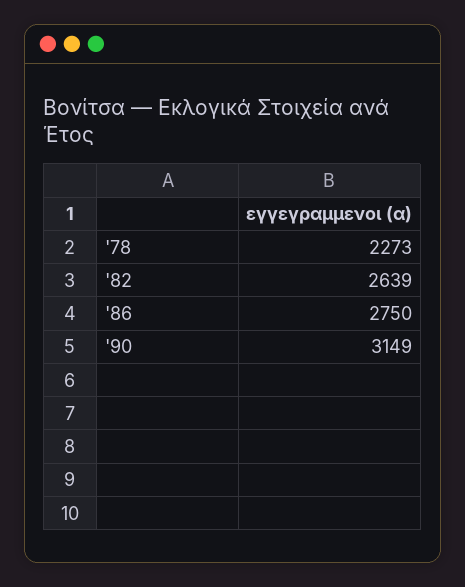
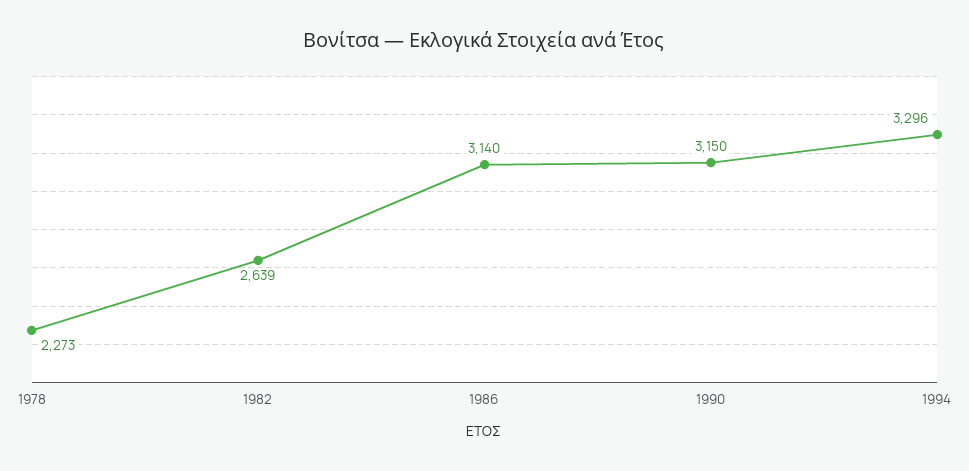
'86: 2750 -> 3140
'90: 3149 -> 3150
1994: none -> 3296

